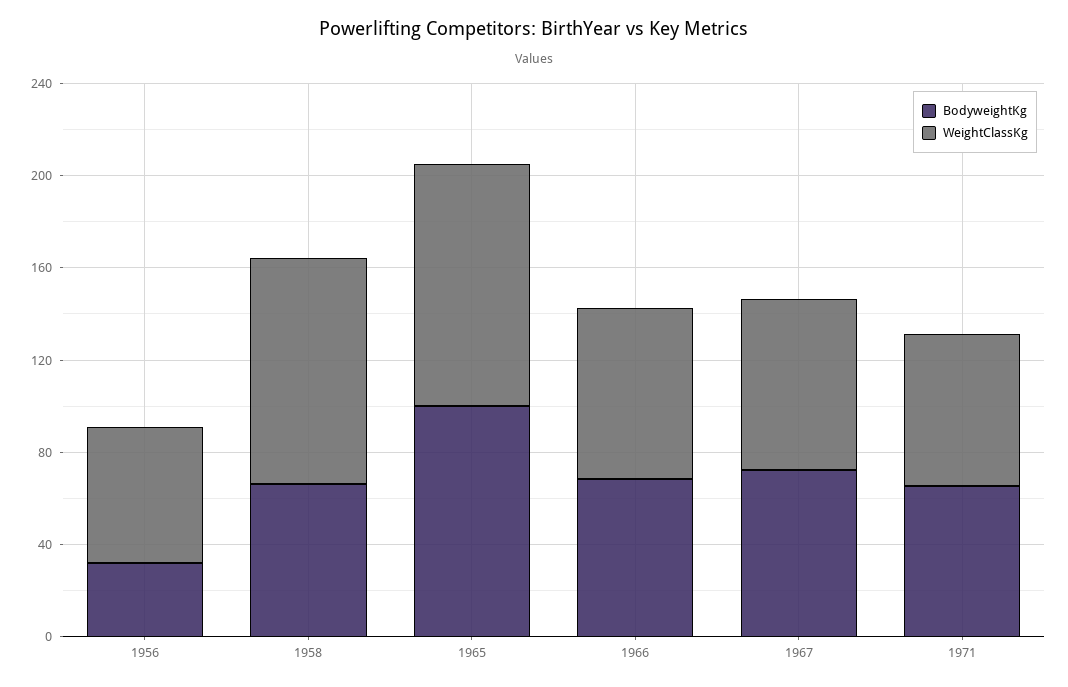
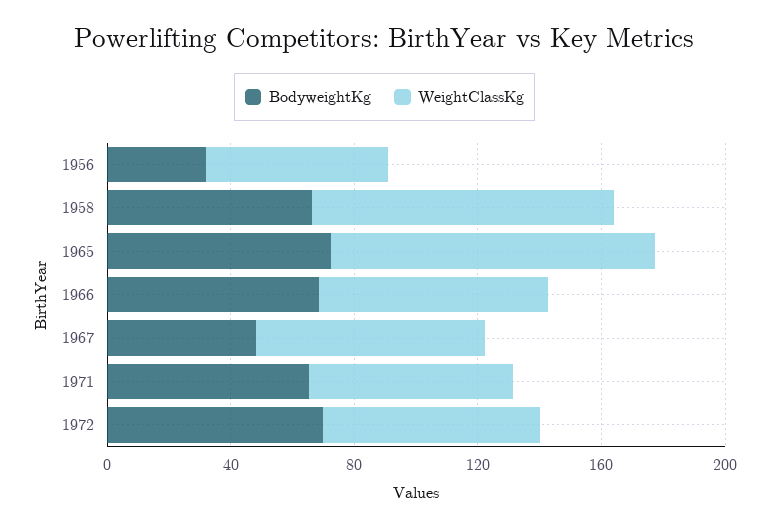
BodyweightKg, 1965: 100 -> 70
BodyweightKg, 1967: 70 -> 50
BodyweightKg, 1972: none -> 70
WeightClassKg, 1972: none -> 70

